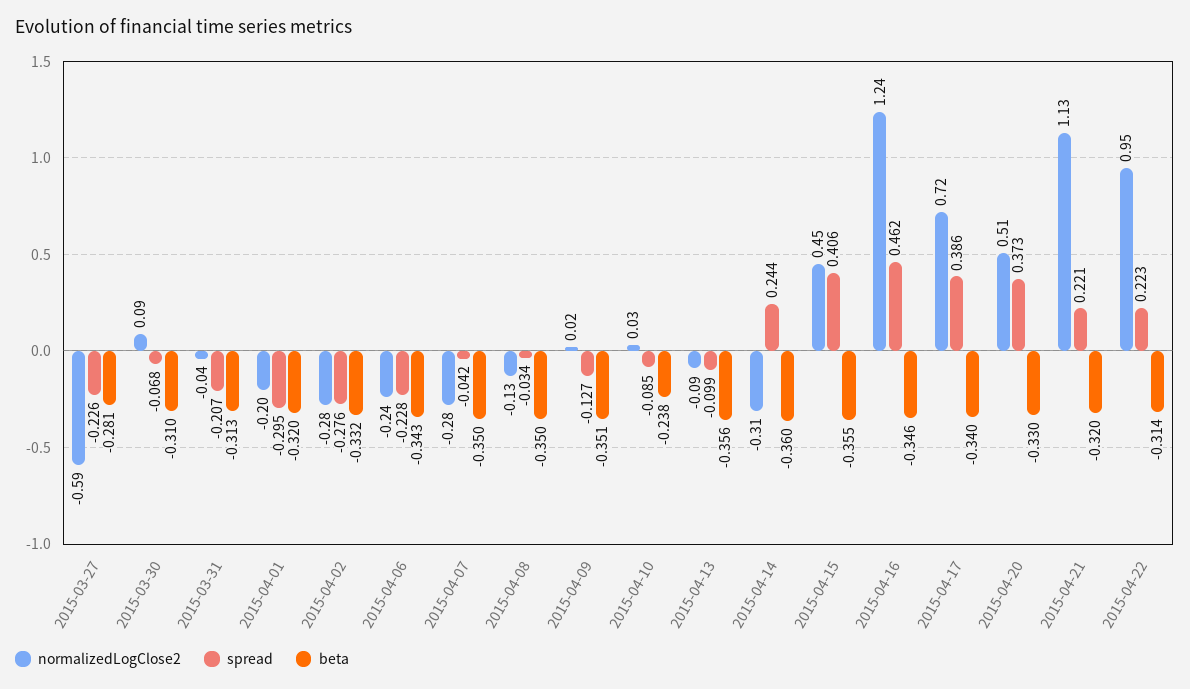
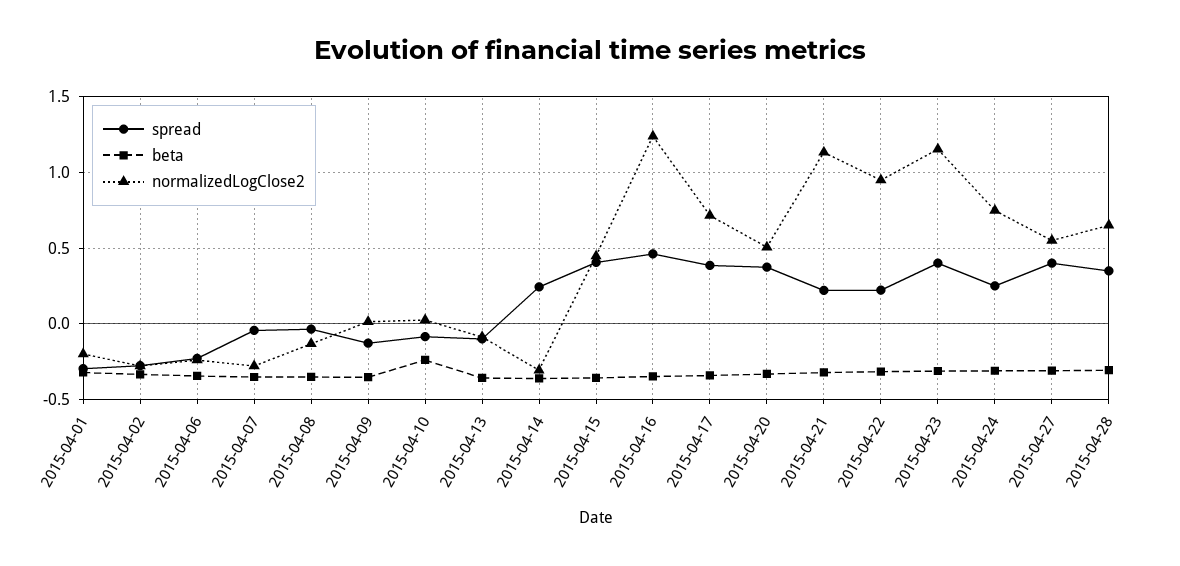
normalizedLogClose2, 2015-03-27: -0.59 -> none
spread, 2015-03-27: -0.226 -> none
beta, 2015-03-27: -0.281 -> none
normalizedLogClose2, 2015-03-30: 0.09 -> none
spread, 2015-03-30: -0.068 -> none
beta, 2015-03-30: -0.31 -> none
normalizedLogClose2, 2015-03-31: -0.04 -> none
spread, 2015-03-31: -0.207 -> none
beta, 2015-03-31: -0.313 -> none
spread, 2015-04-23: none -> 0.4
beta, 2015-04-23: none -> -0.3
normalizedLogClose2, 2015-04-23: none -> 1.15
spread, 2015-04-24: none -> 0.25
beta, 2015-04-24: none -> -0.3
normalizedLogClose2, 2015-04-24: none -> 0.75
spread, 2015-04-27: none -> 0.4
beta, 2015-04-27: none -> -0.3
normalizedLogClose2, 2015-04-27: none -> 0.55
spread, 2015-04-28: none -> 0.35
beta, 2015-04-28: none -> -0.3
normalizedLogClose2, 2015-04-28: none -> 0.65

